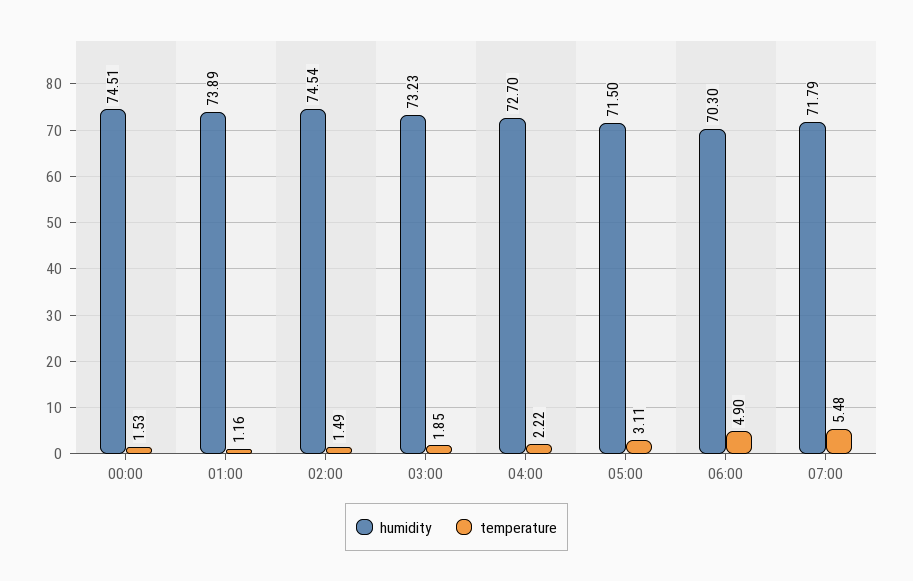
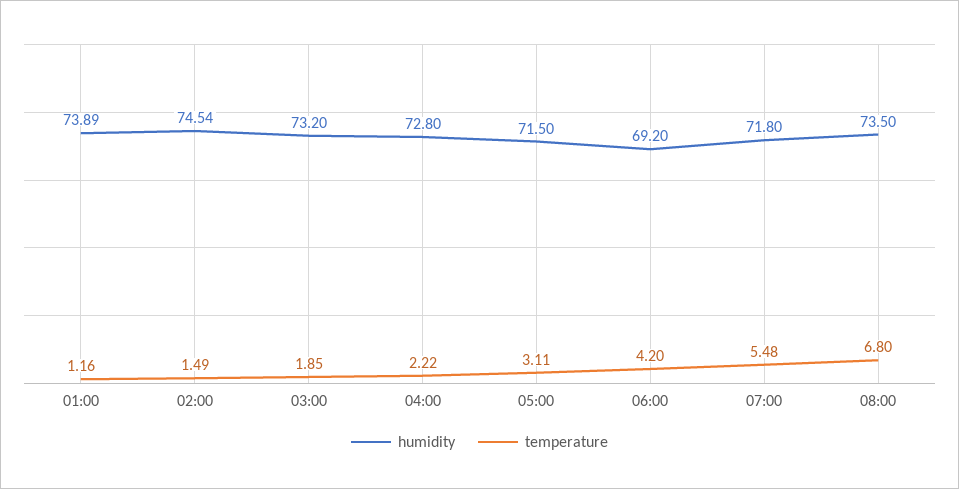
humidity, 00:00: 74.51 -> none
temperature, 00:00: 1.53 -> none
humidity, 03:00: 73.23 -> 73.2
humidity, 04:00: 72.7 -> 72.8
humidity, 06:00: 70.3 -> 69.2
temperature, 06:00: 4.9 -> 4.2
humidity, 07:00: 71.79 -> 71.8
humidity, 08:00: none -> 73.5
temperature, 08:00: none -> 6.8

